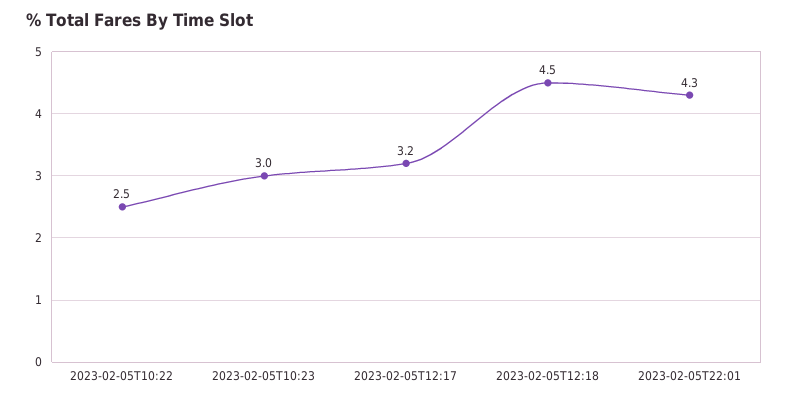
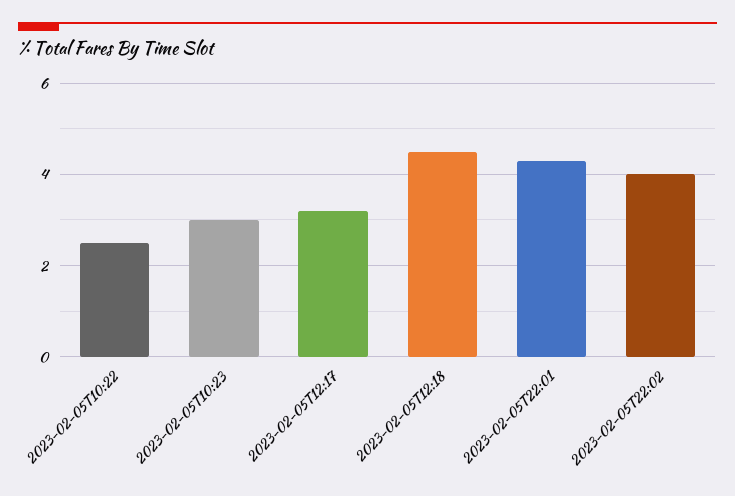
2023-02-05T22:02: none -> 4

